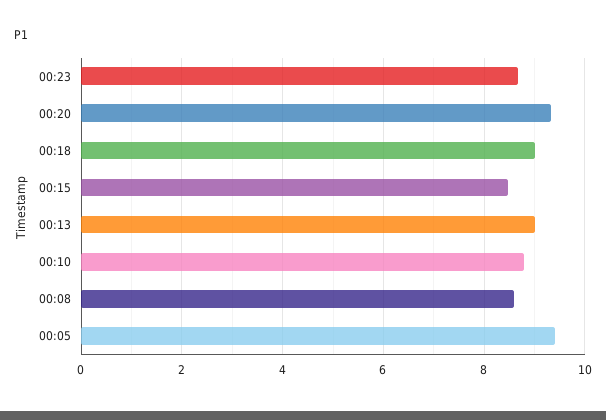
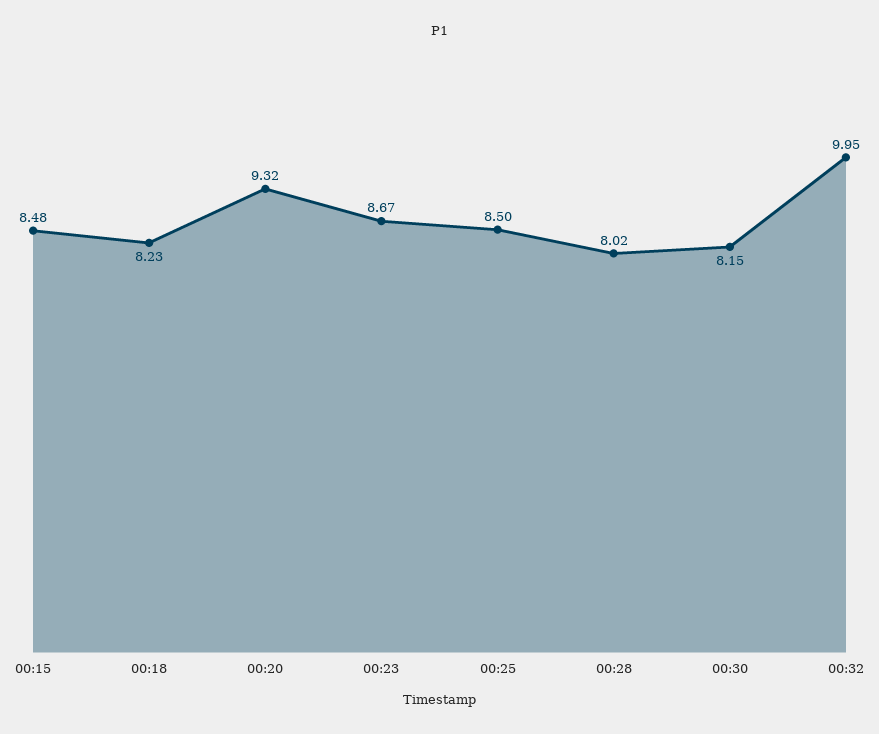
00:18: 9 -> 8.23
00:13: 9 -> none
00:10: 8.8 -> none
00:08: 8.6 -> none
00:05: 9.4 -> none
00:25: none -> 8.5
00:28: none -> 8.02
00:30: none -> 8.15
00:32: none -> 9.95

